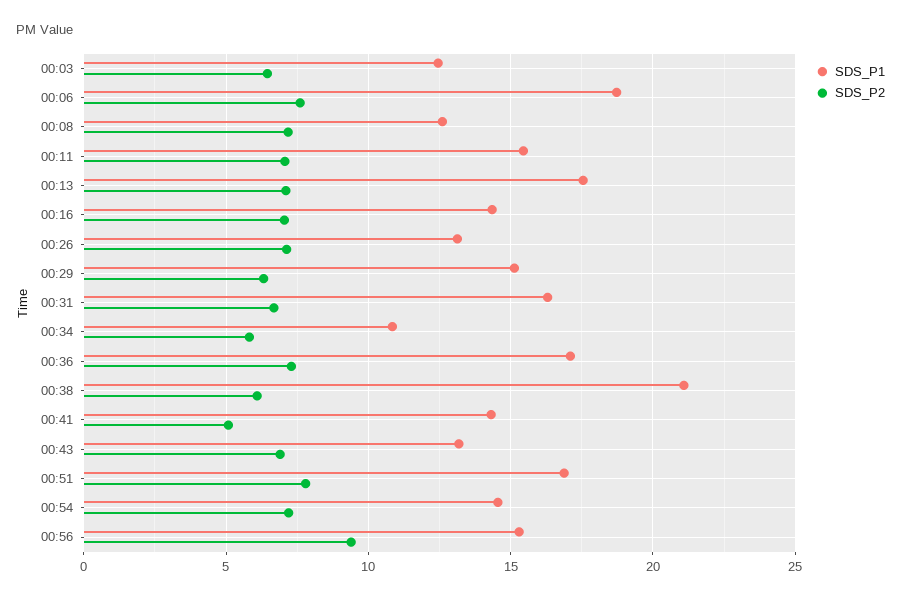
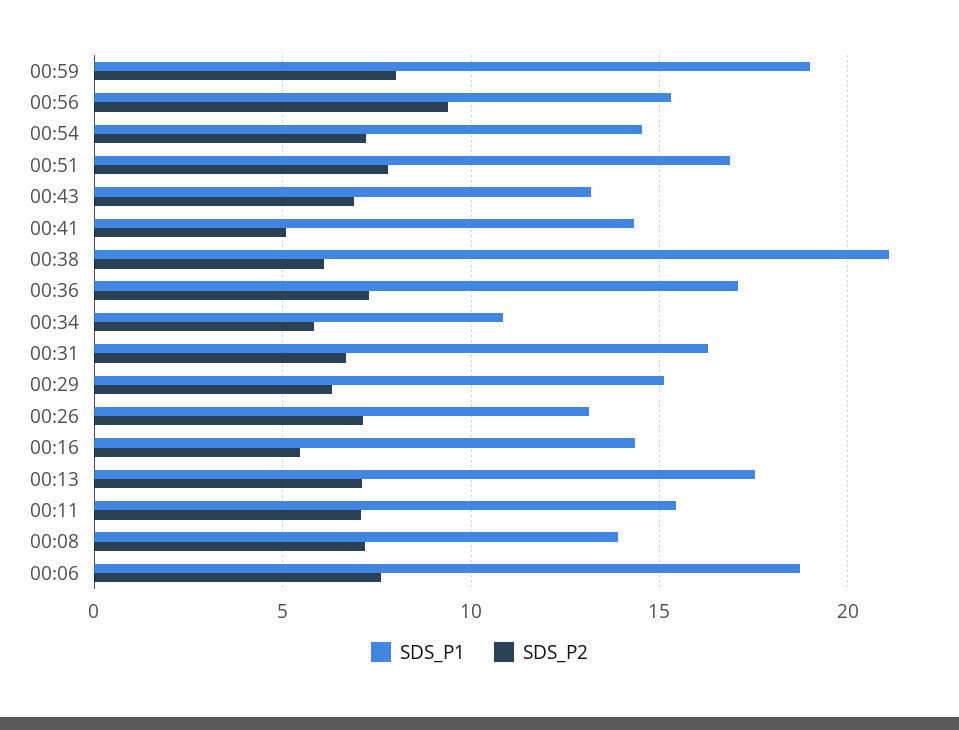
SDS_P1, 00:03: 12.5 -> none
SDS_P2, 00:03: 6.5 -> none
SDS_P1, 00:08: 12.5 -> 14
SDS_P2, 00:16: 7 -> 5.5
SDS_P1, 00:59: none -> 19
SDS_P2, 00:59: none -> 8

